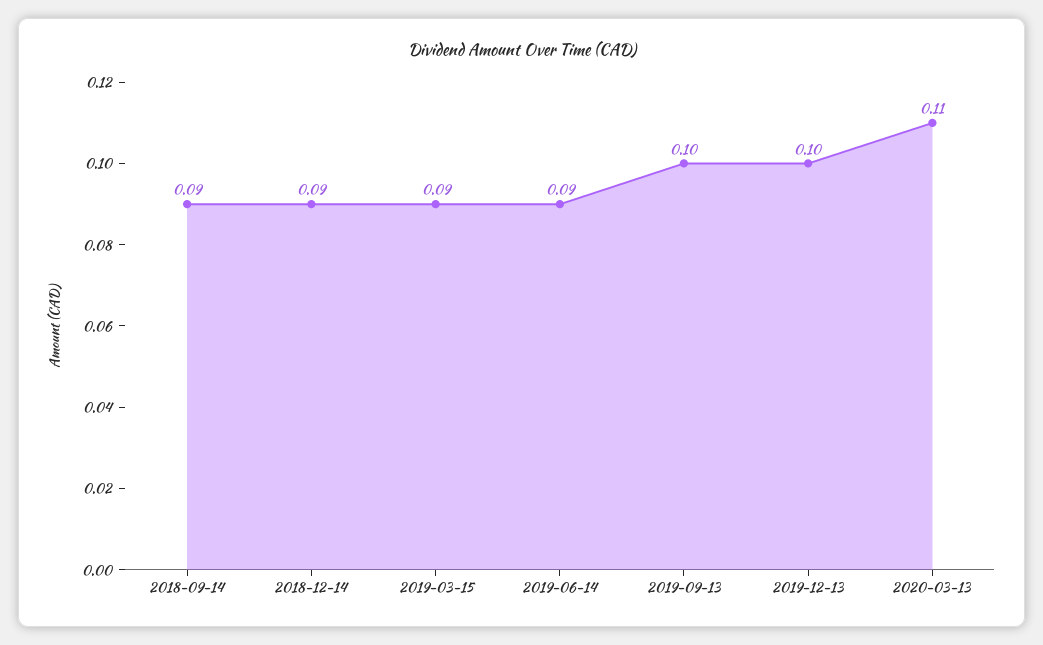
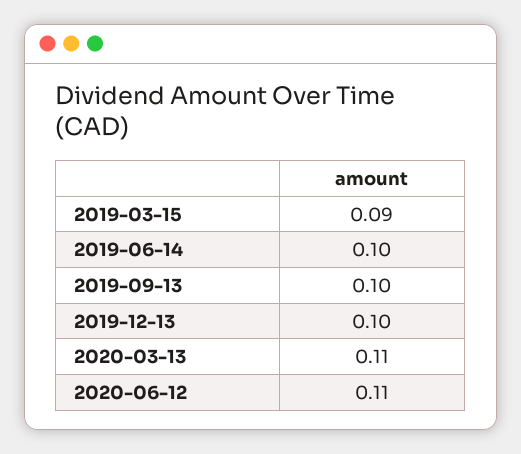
2018-09-14: 0.09 -> none
2018-12-14: 0.09 -> none
2019-06-14: 0.09 -> 0.1
2020-06-12: none -> 0.11

